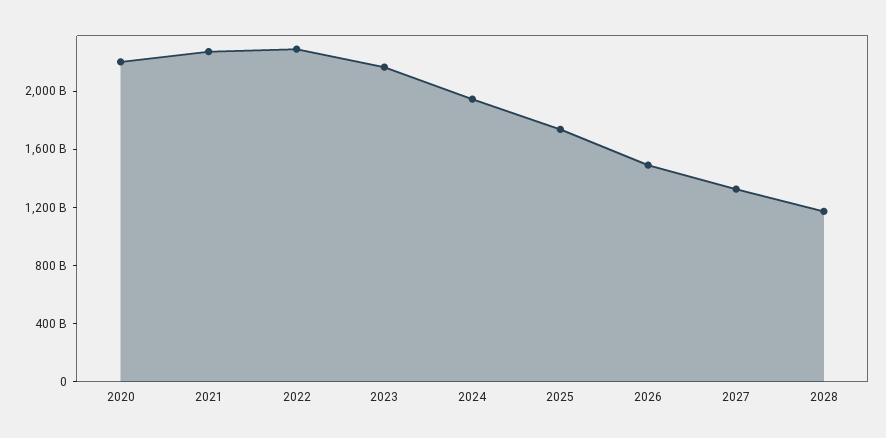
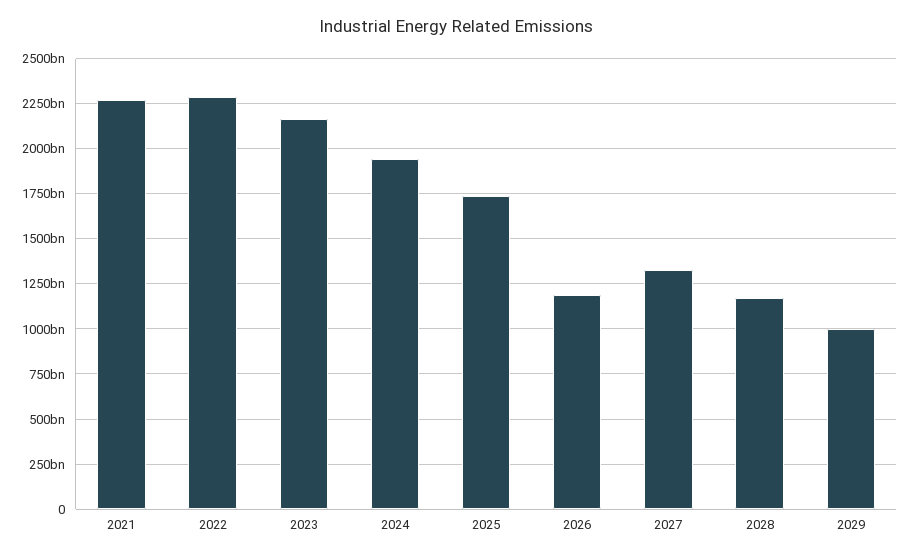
2020: 2200000000000 -> none
2026: 1500000000000 -> 1200000000000
2029: none -> 1000000000000

